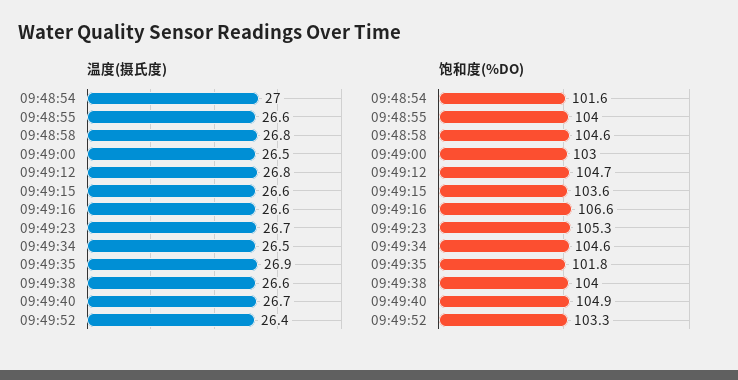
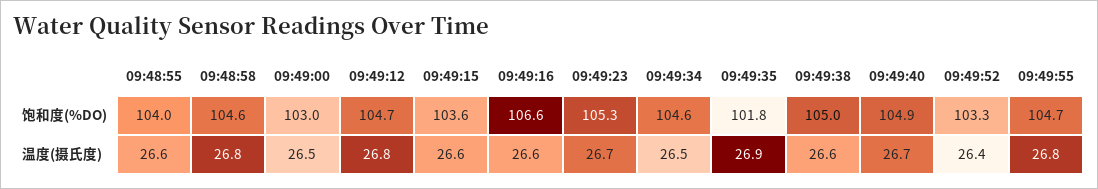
温度(摄氏度), 09:48:54: 27 -> none
饱和度(%DO), 09:48:54: 101.6 -> none
饱和度(%DO), 09:49:38: 104 -> 105
饱和度(%DO), 09:49:55: none -> 104.7
温度(摄氏度), 09:49:55: none -> 26.8

